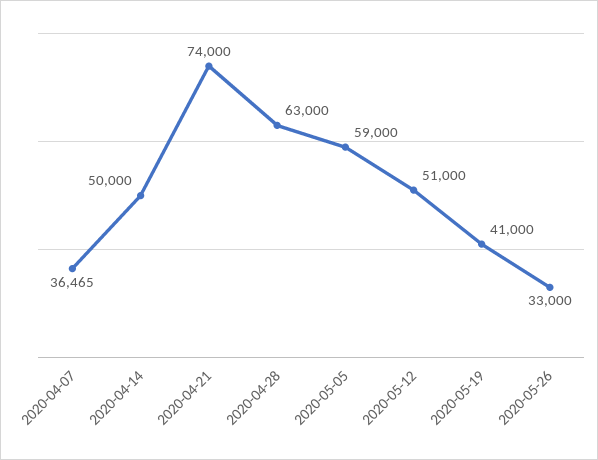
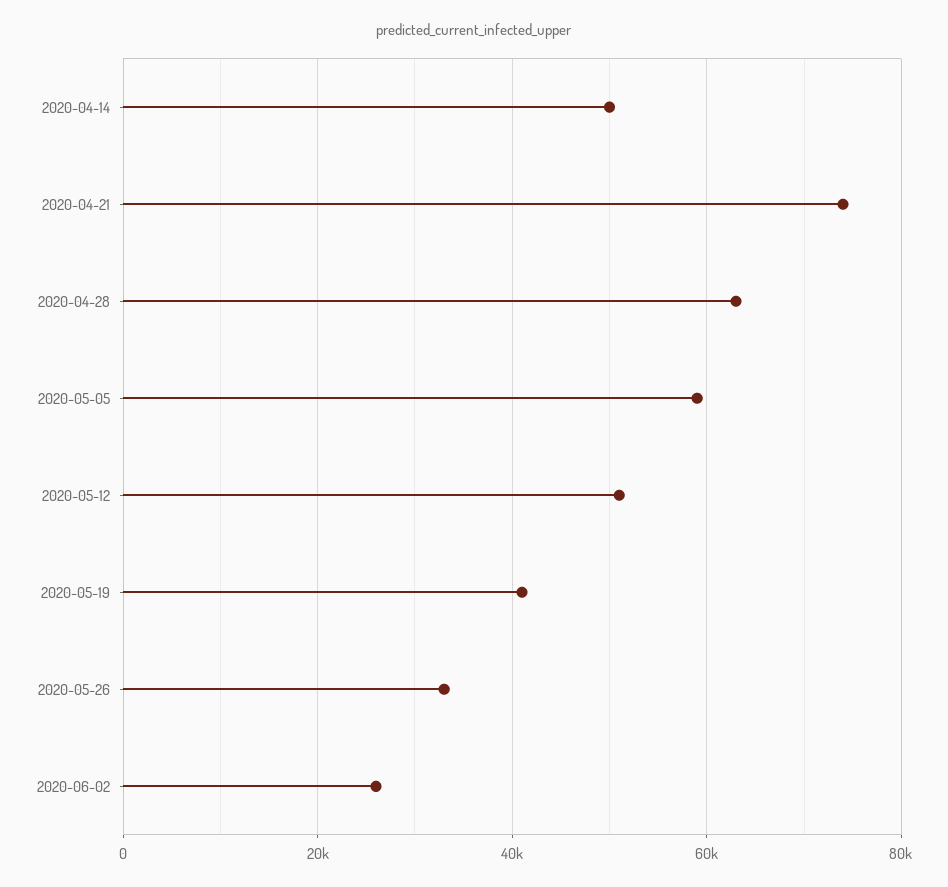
2020-04-07: 36465 -> none
2020-06-02: none -> 26000

